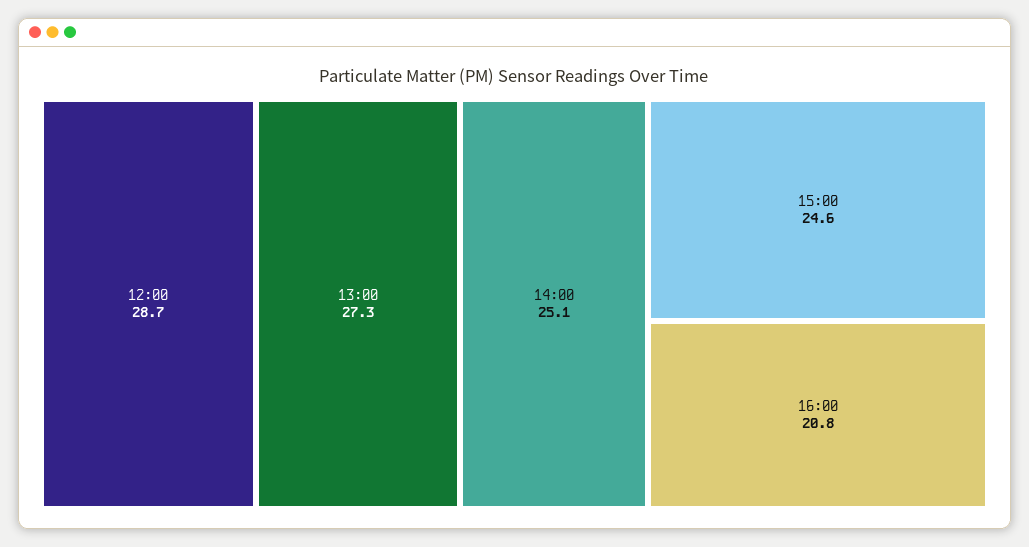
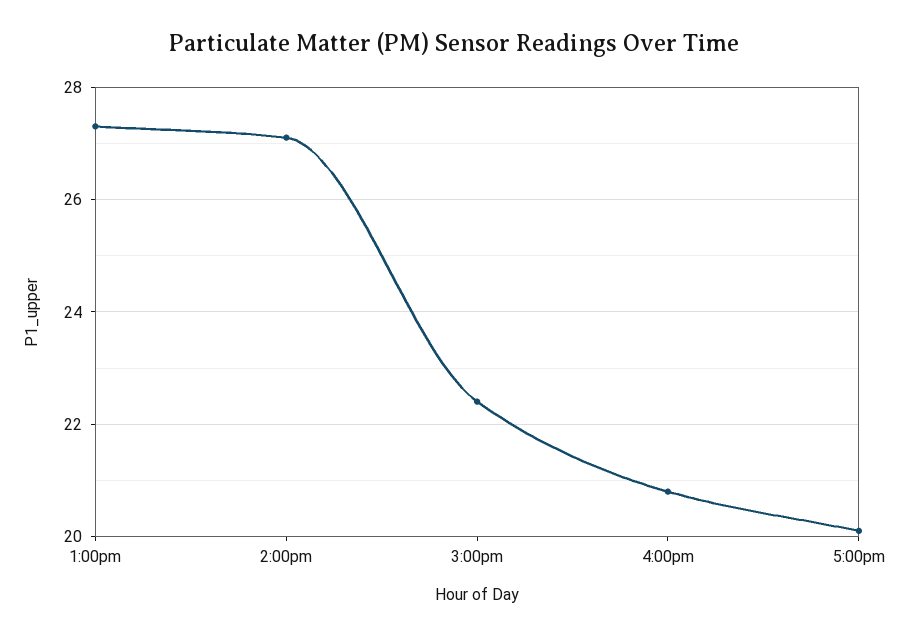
12:00: 28.7 -> none
14:00: 25.1 -> 27
15:00: 24.6 -> 22.5
5:00pm: none -> 20

